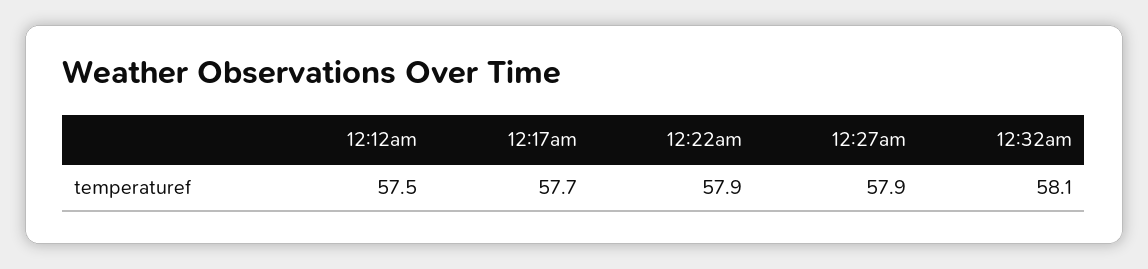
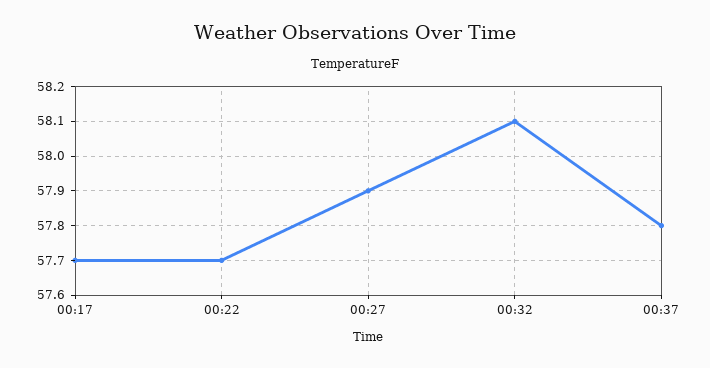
12:12am: 57.5 -> none
12:22am: 57.9 -> 57.7
00:37: none -> 57.8

